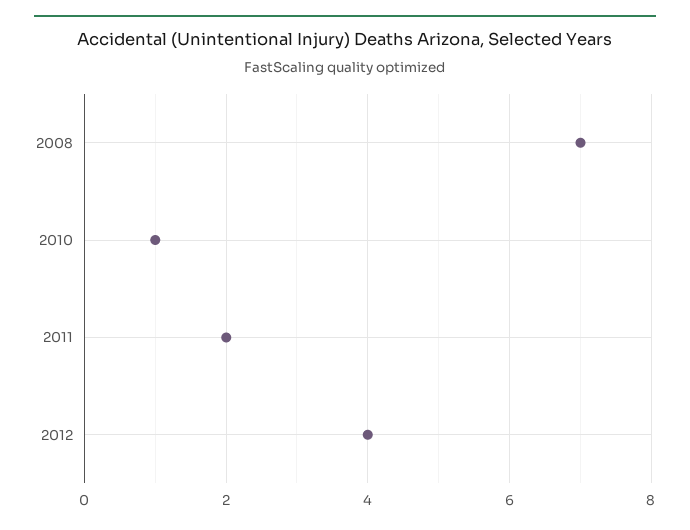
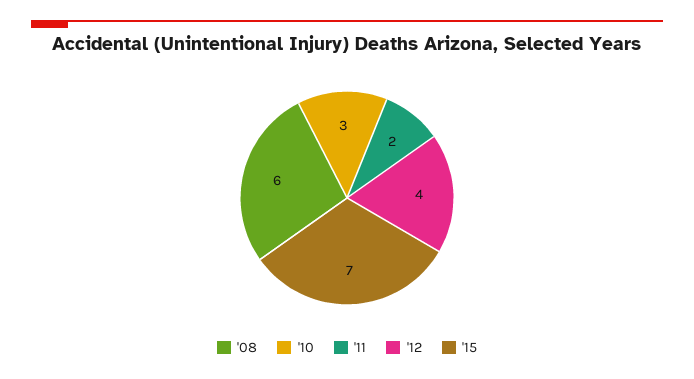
2008: 7 -> 6
2010: 1 -> 3
'15: none -> 7

